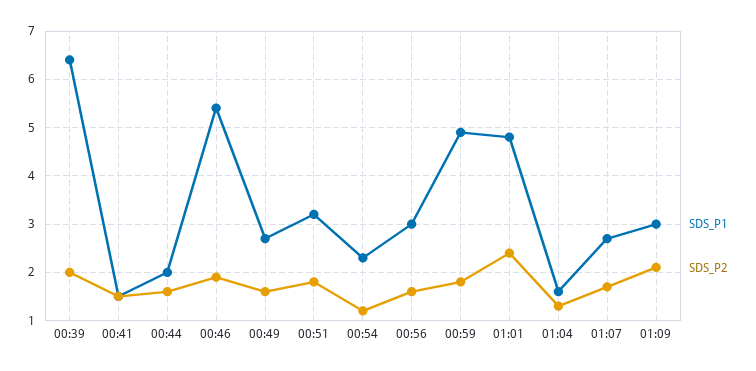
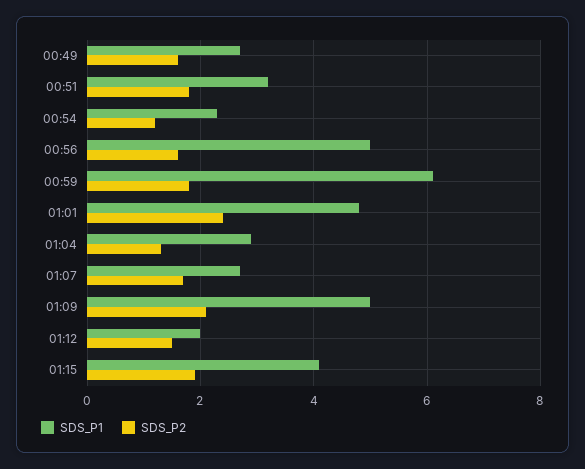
SDS_P1, 00:39: 6.5 -> none
SDS_P2, 00:39: 2 -> none
SDS_P1, 00:41: 1.5 -> none
SDS_P2, 00:41: 1.5 -> none
SDS_P1, 00:44: 2 -> none
SDS_P2, 00:44: 1.5 -> none
SDS_P1, 00:46: 5.5 -> none
SDS_P2, 00:46: 2 -> none
SDS_P1, 00:56: 3 -> 5
SDS_P1, 00:59: 5 -> 6
SDS_P1, 01:04: 1.5 -> 3
SDS_P1, 01:09: 3 -> 5
SDS_P1, 01:12: none -> 2
SDS_P2, 01:12: none -> 1.5
SDS_P1, 01:15: none -> 4
SDS_P2, 01:15: none -> 2

